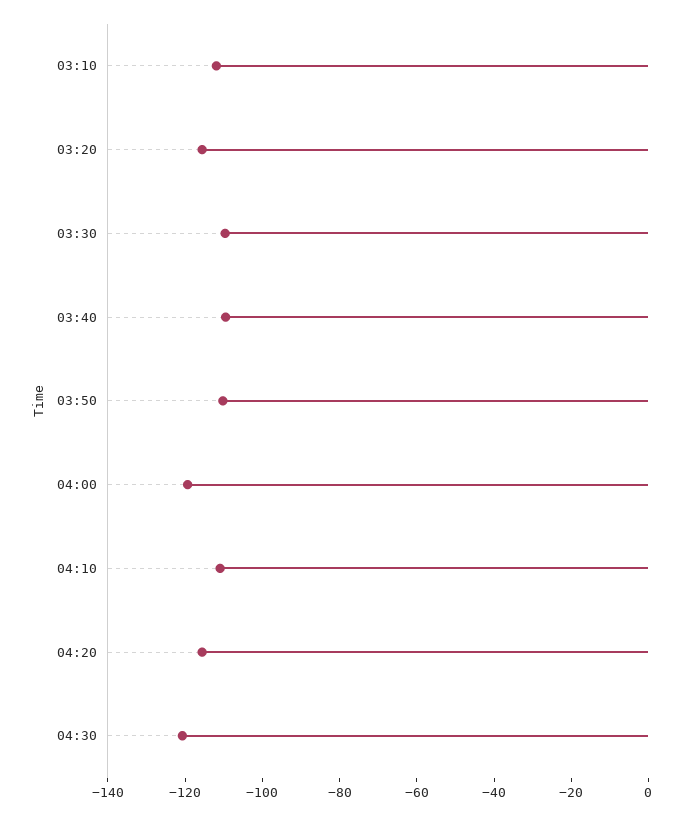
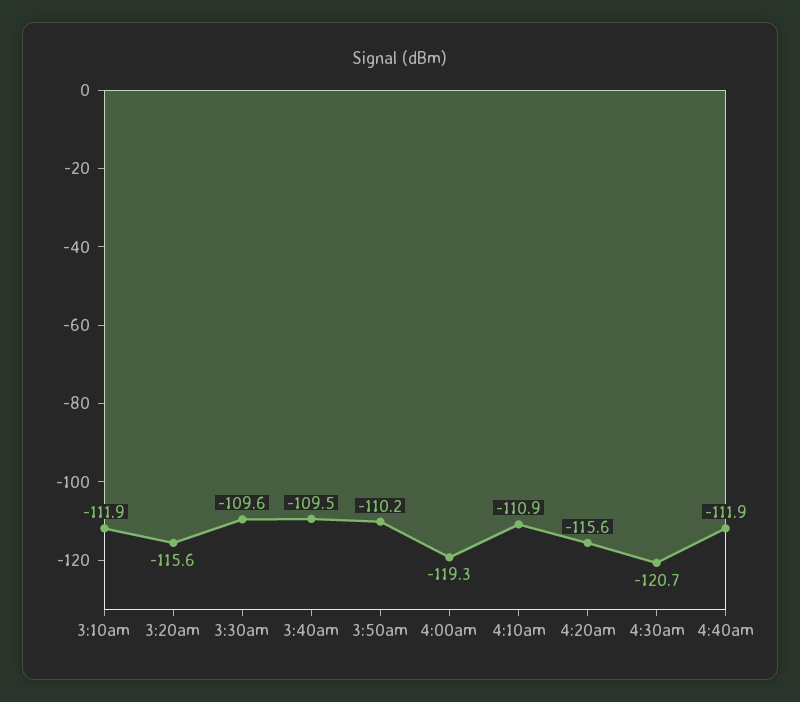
4:40am: none -> -111.9

